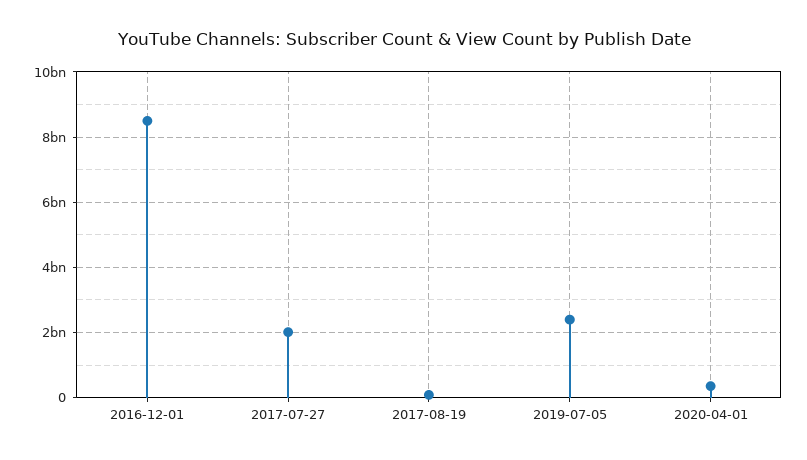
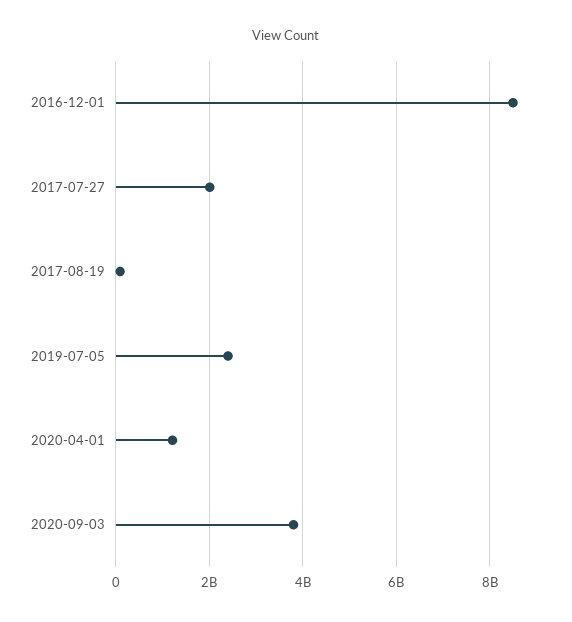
2020-04-01: 400000000 -> 1200000000
2020-09-03: none -> 3800000000

